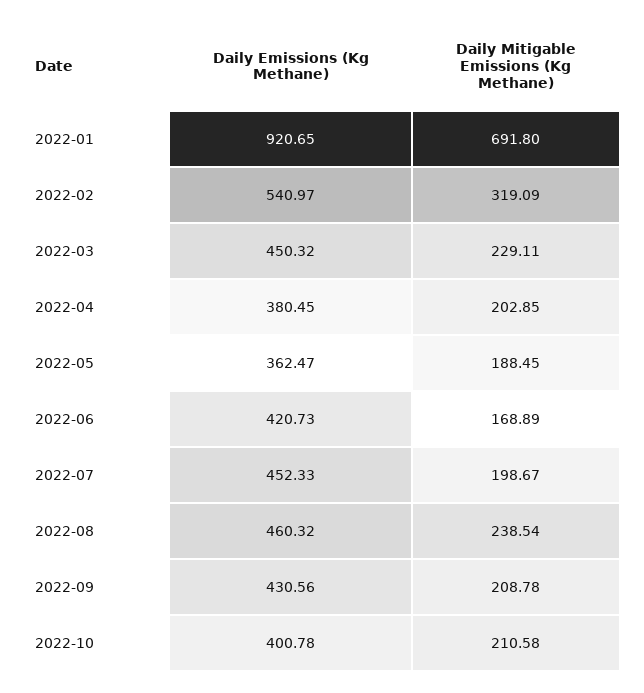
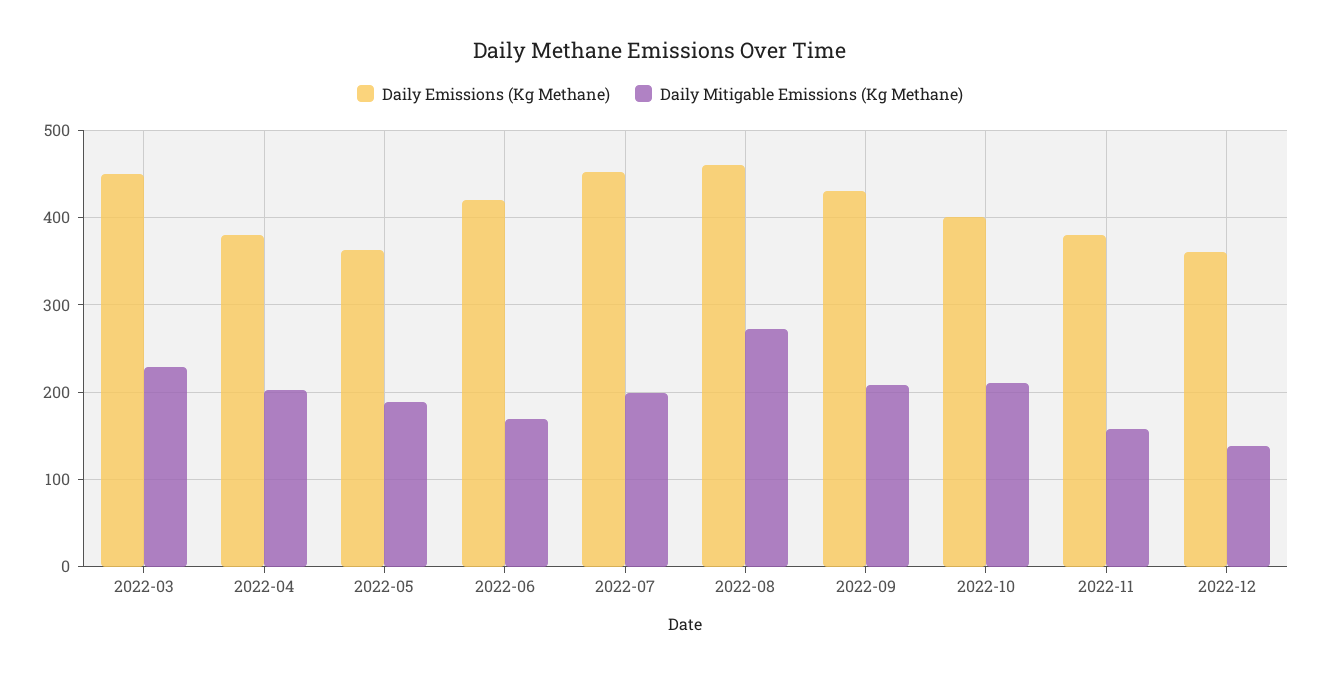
Daily Emissions (Kg Methane), 2022-01: 920.65 -> none
Daily Mitigable Emissions (Kg Methane), 2022-01: 691.8 -> none
Daily Emissions (Kg Methane), 2022-02: 540.97 -> none
Daily Mitigable Emissions (Kg Methane), 2022-02: 319.09 -> none
Daily Mitigable Emissions (Kg Methane), 2022-08: 238.54 -> 270
Daily Emissions (Kg Methane), 2022-11: none -> 380
Daily Mitigable Emissions (Kg Methane), 2022-11: none -> 160
Daily Emissions (Kg Methane), 2022-12: none -> 360
Daily Mitigable Emissions (Kg Methane), 2022-12: none -> 140

